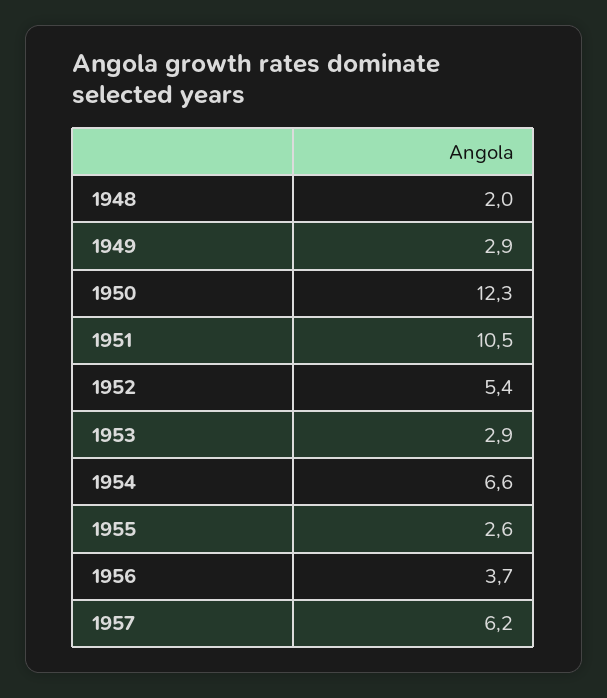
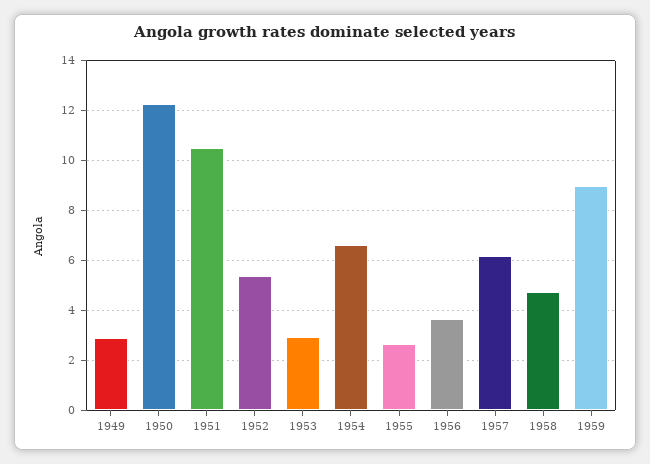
1948: 2 -> none
1958: none -> 4.75
1959: none -> 9

